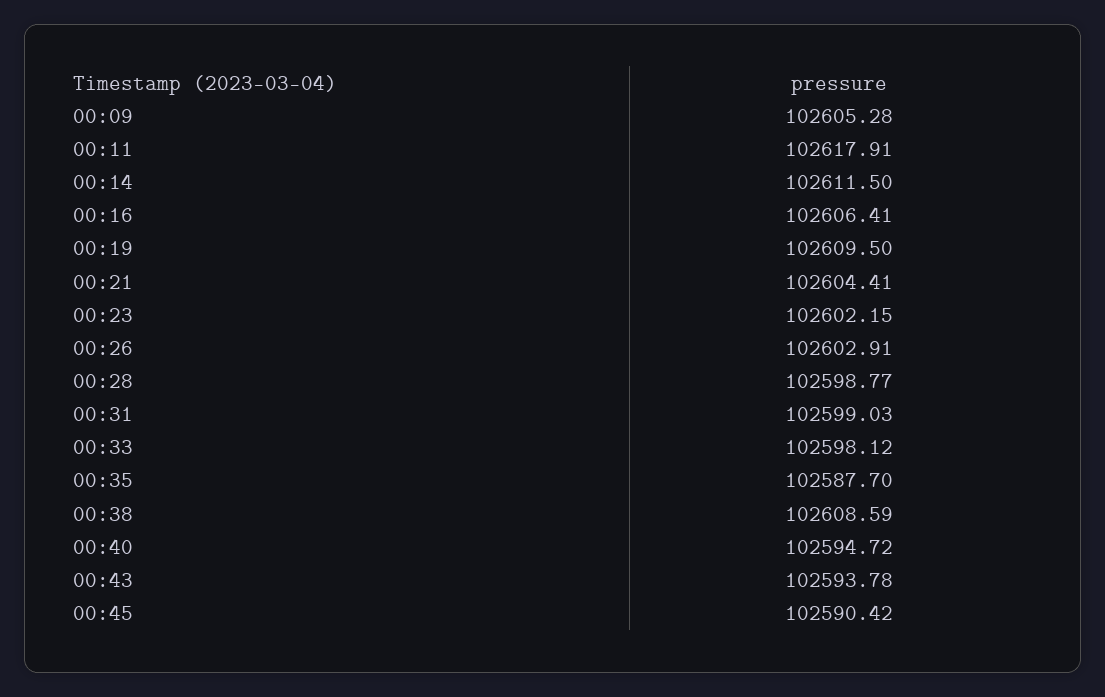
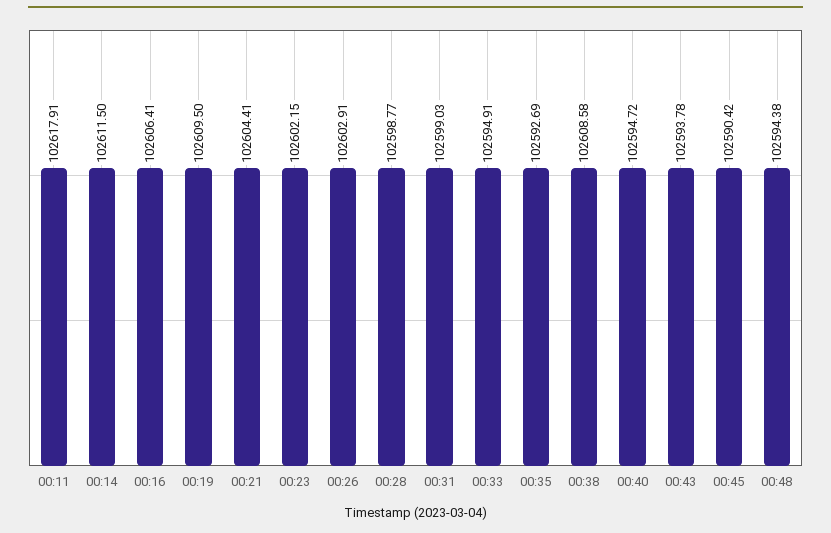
00:09: 102605.28 -> none
00:33: 102598.12 -> 102594.91
00:35: 102587.7 -> 102592.69
00:38: 102608.59 -> 102608.58
00:48: none -> 102594.38

